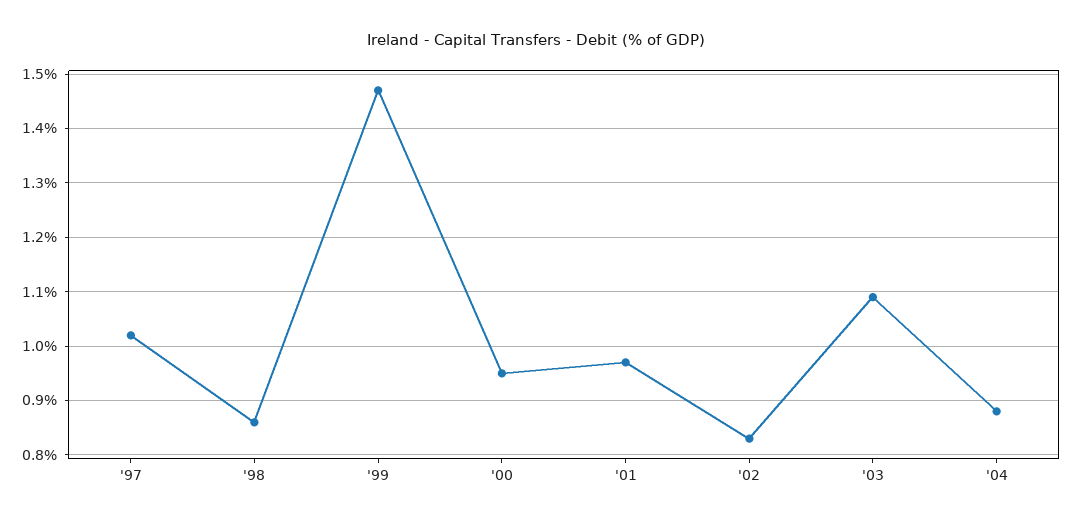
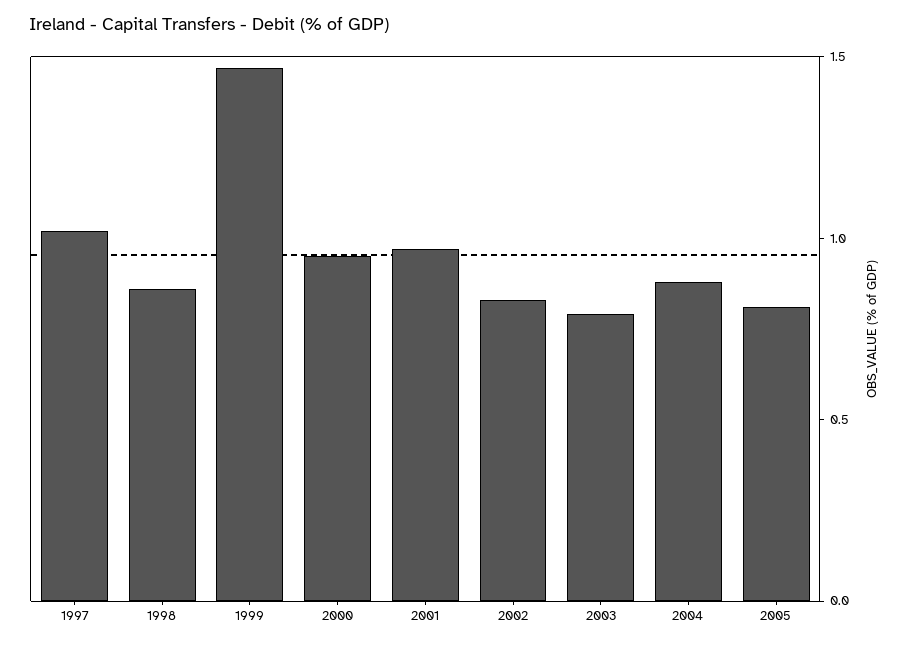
'03: 1.1 -> 0.8
2005: none -> 0.8

